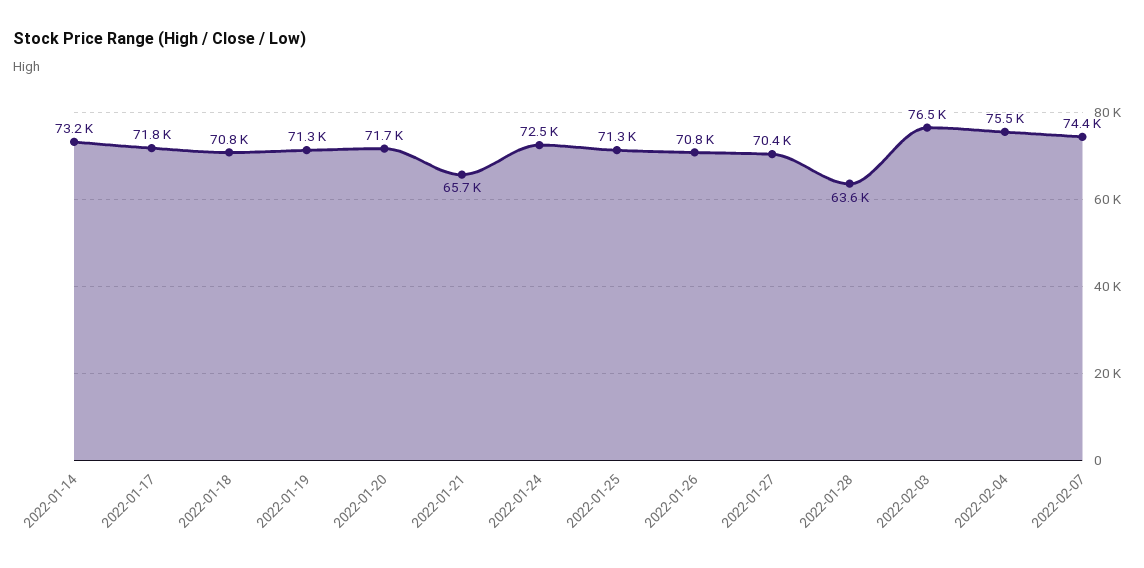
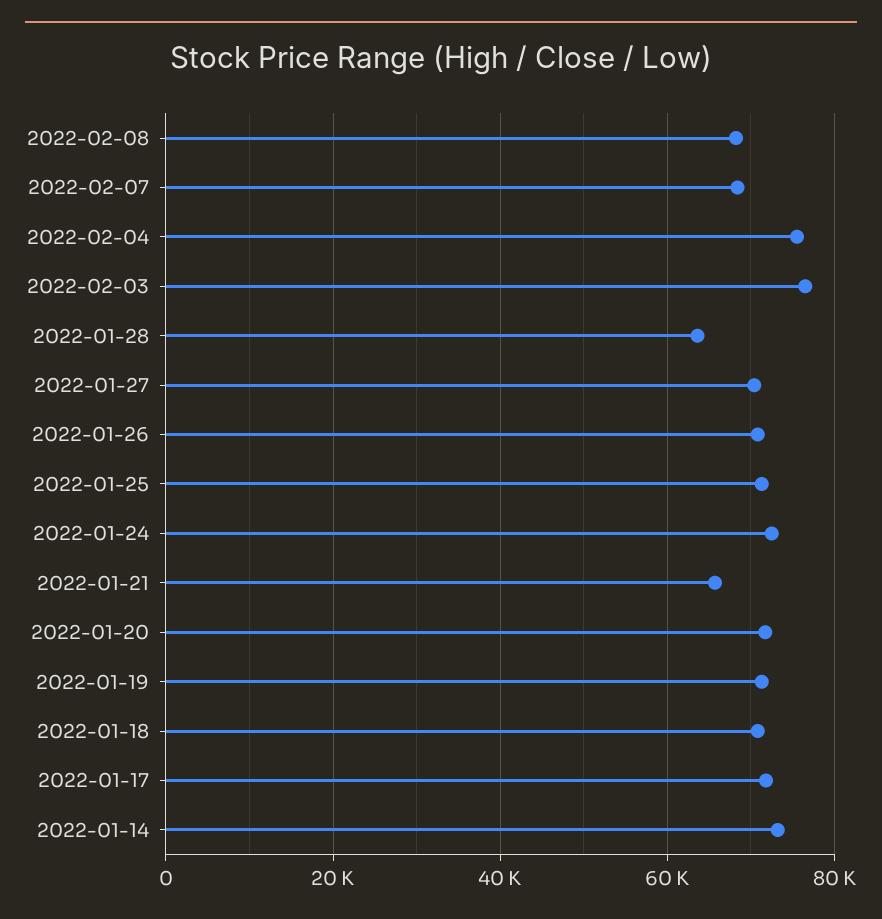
2022-02-07: 74400 -> 68000
2022-02-08: none -> 68000

